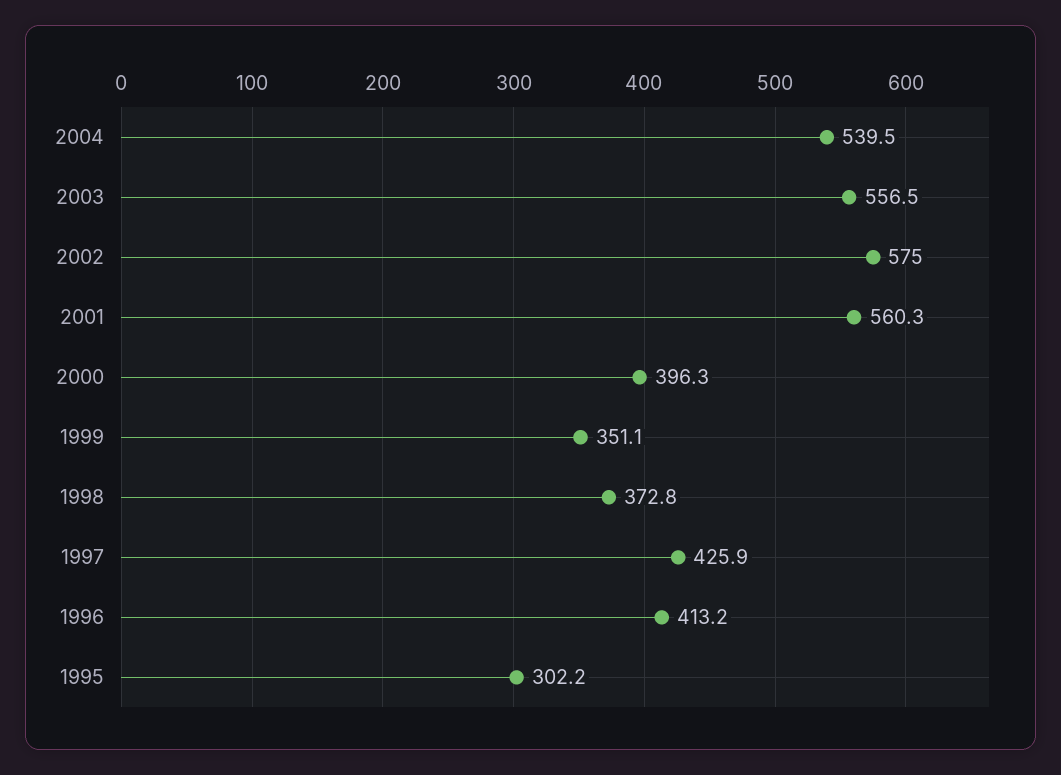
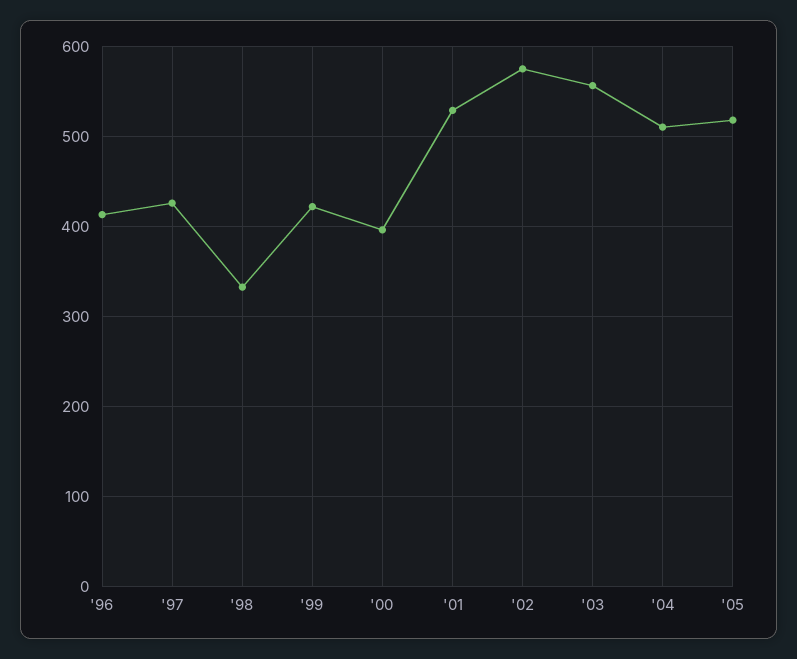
2004: 539.5 -> 510
2001: 560.3 -> 530
1999: 351.1 -> 420
1998: 372.8 -> 330
1995: 302.2 -> none
'05: none -> 520

